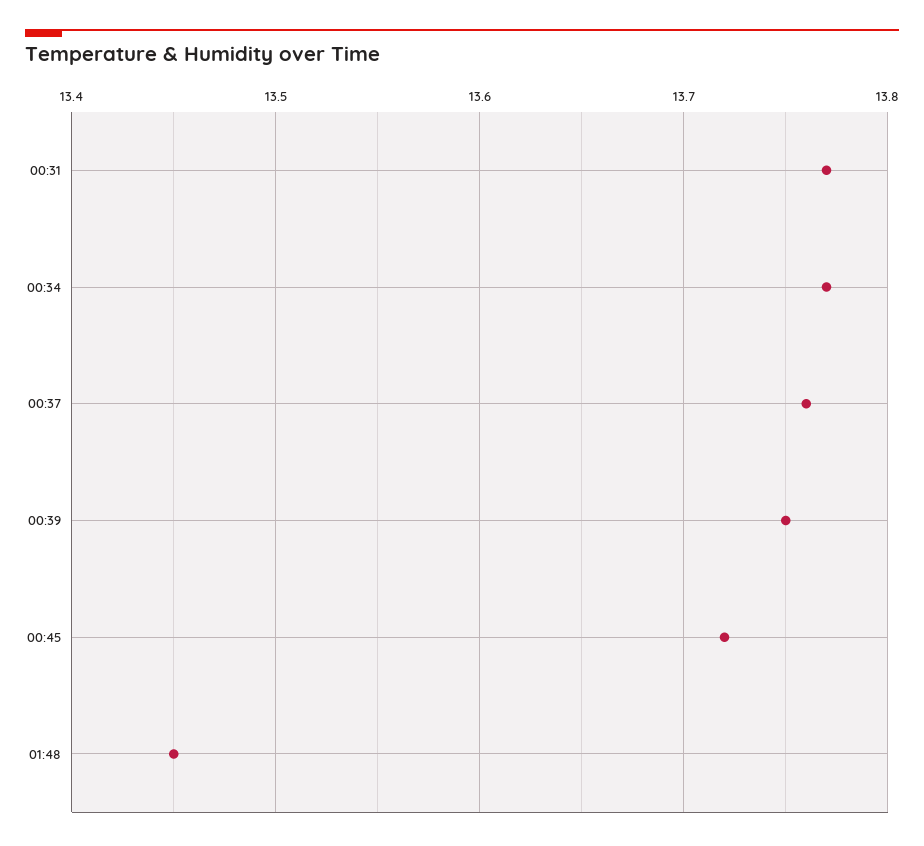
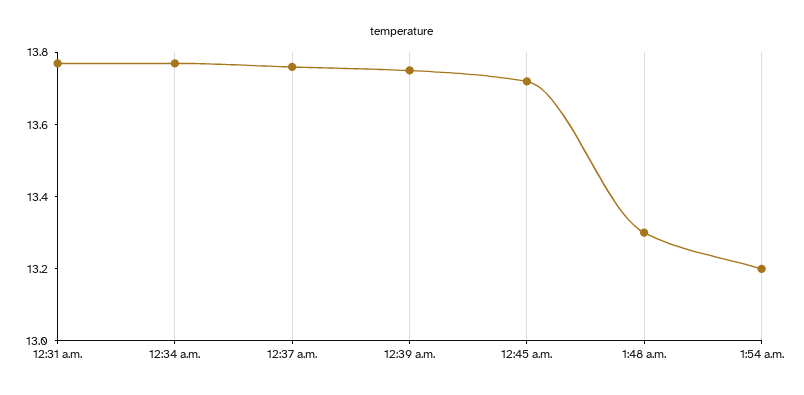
01:48: 13.45 -> 13.3
1:54 a.m.: none -> 13.2

